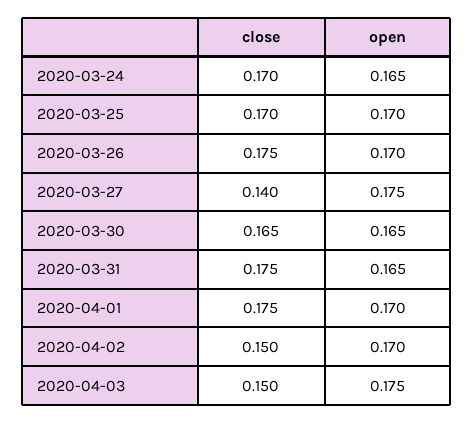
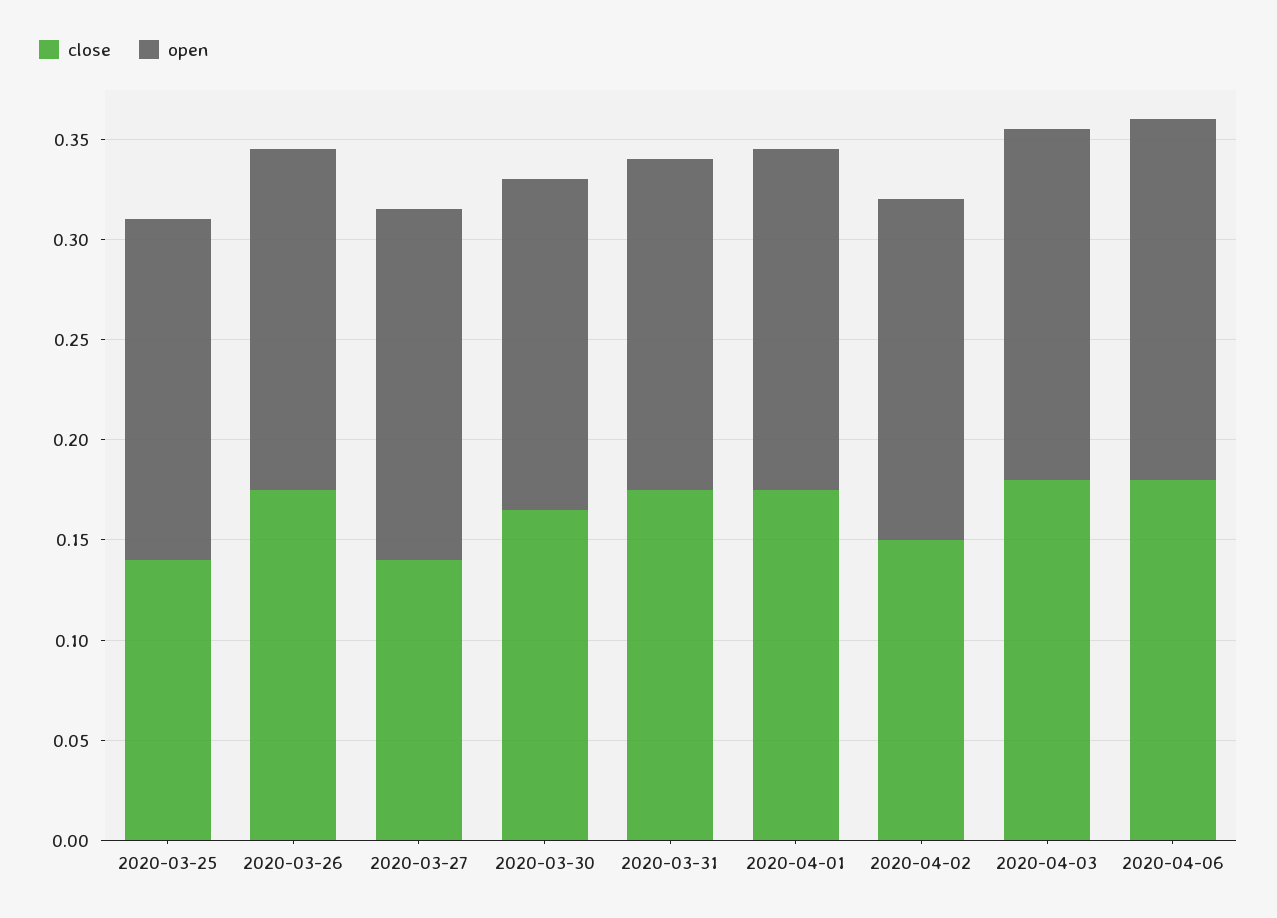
close, 2020-03-24: 0.17 -> none
open, 2020-03-24: 0.165 -> none
close, 2020-03-25: 0.17 -> 0.14
close, 2020-04-03: 0.15 -> 0.18
close, 2020-04-06: none -> 0.18
open, 2020-04-06: none -> 0.18

